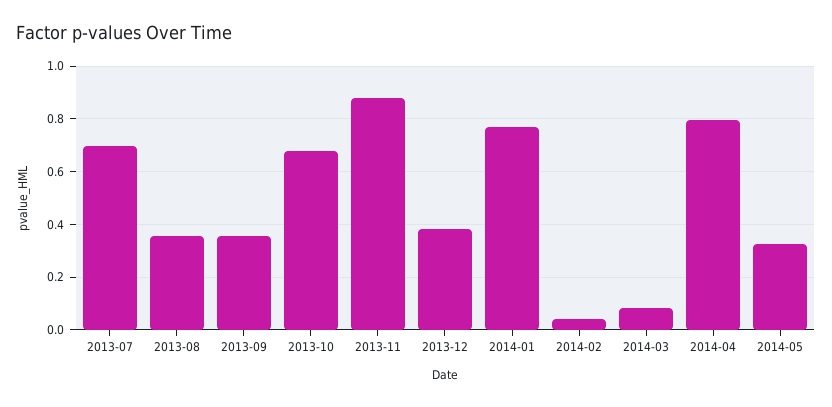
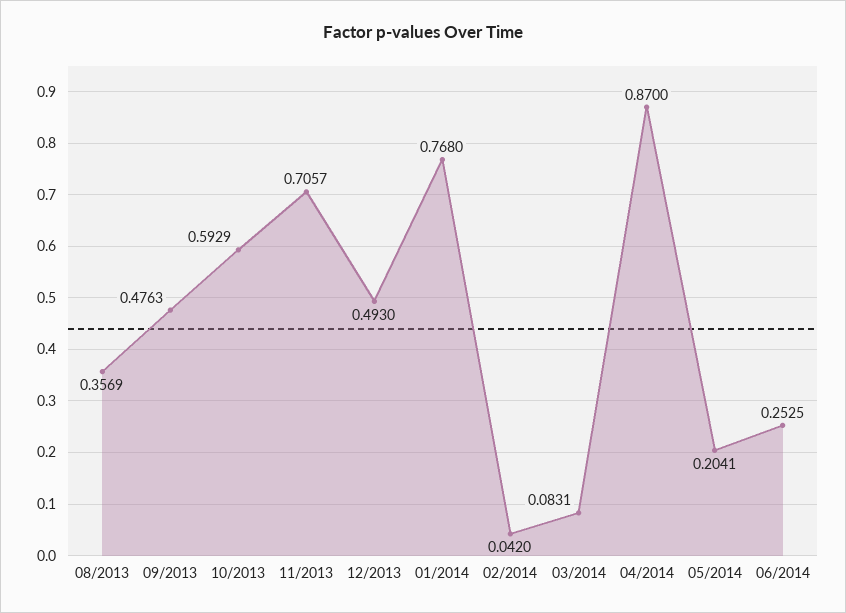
2013-07: 0.7 -> none
2013-09: 0.35 -> 0.4763
2013-10: 0.675 -> 0.5929
2013-11: 0.875 -> 0.7057
2013-12: 0.375 -> 0.493
2014-04: 0.8 -> 0.87
2014-05: 0.325 -> 0.2041
06/2014: none -> 0.2525

